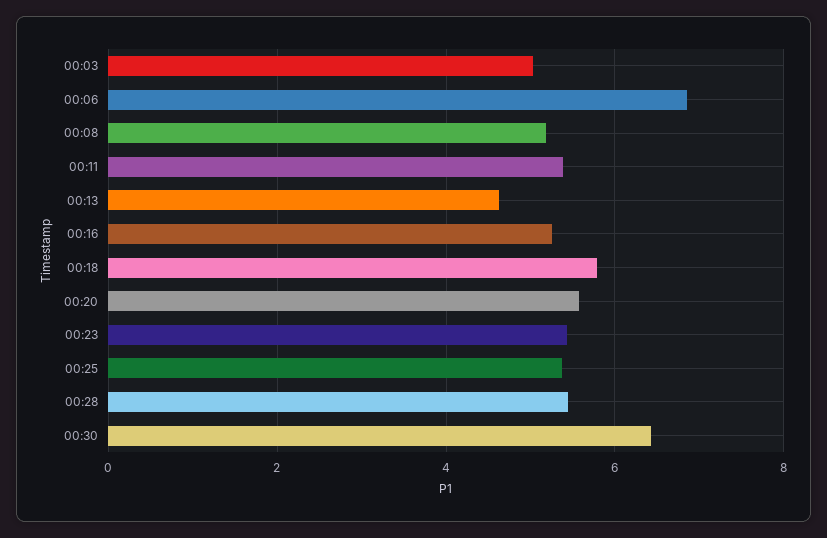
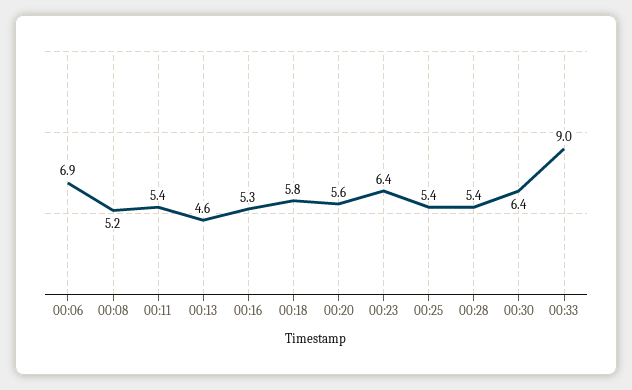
00:03: 5 -> none
00:23: 5.4 -> 6.4
00:33: none -> 9

